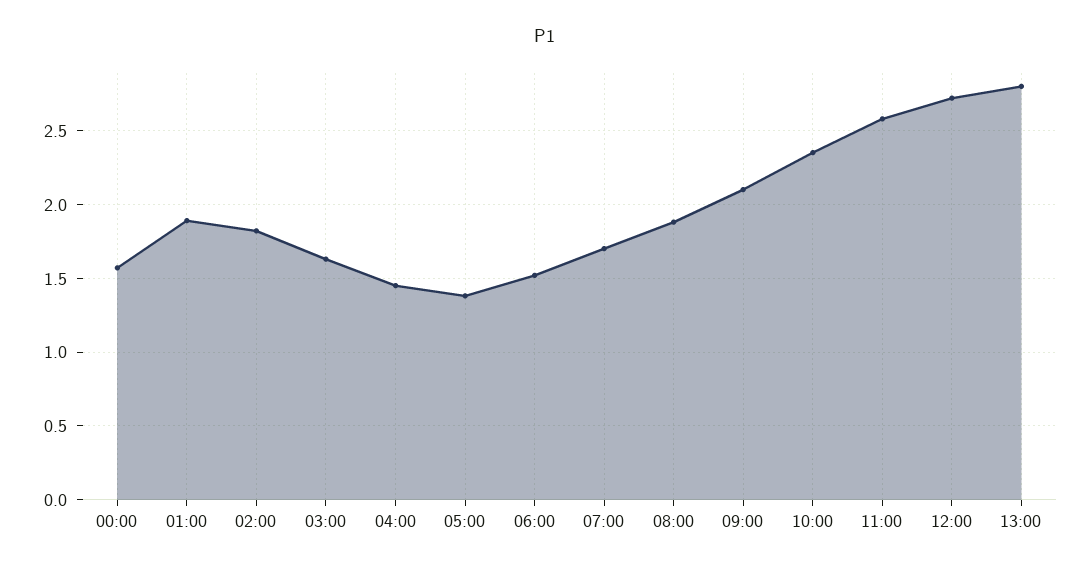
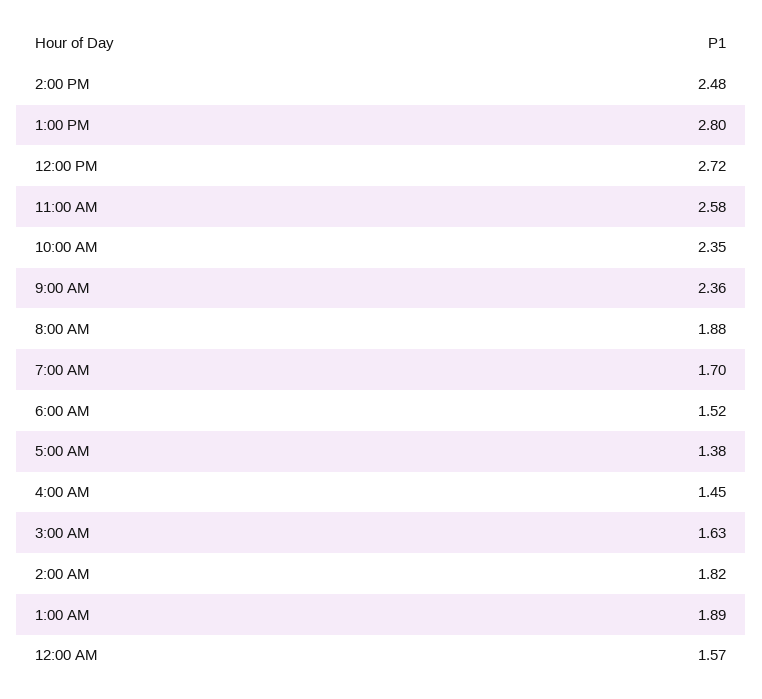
09:00: 2.1 -> 2.36
2:00 PM: none -> 2.48

